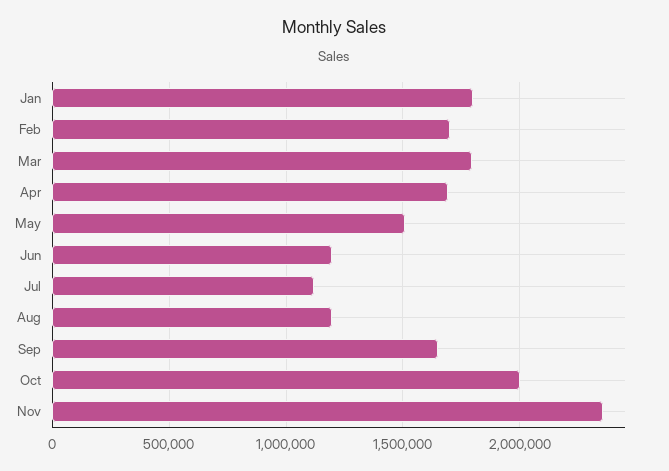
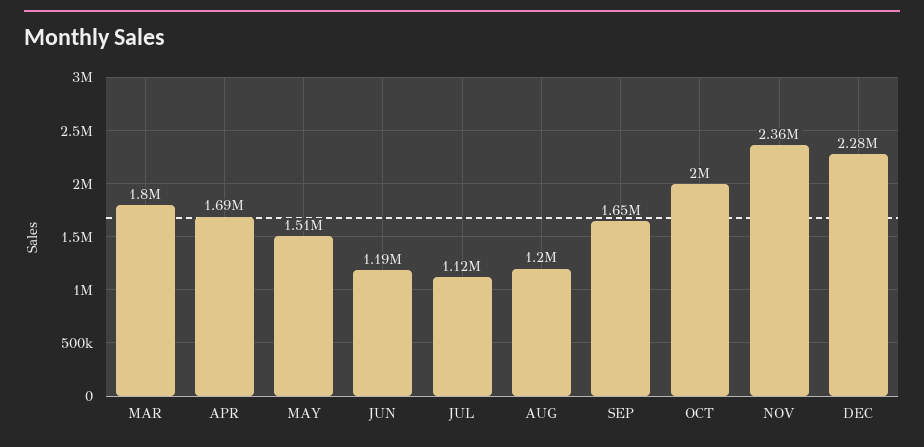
Jan: 1800000 -> none
Feb: 1700000 -> none
DEC: none -> 2280000

